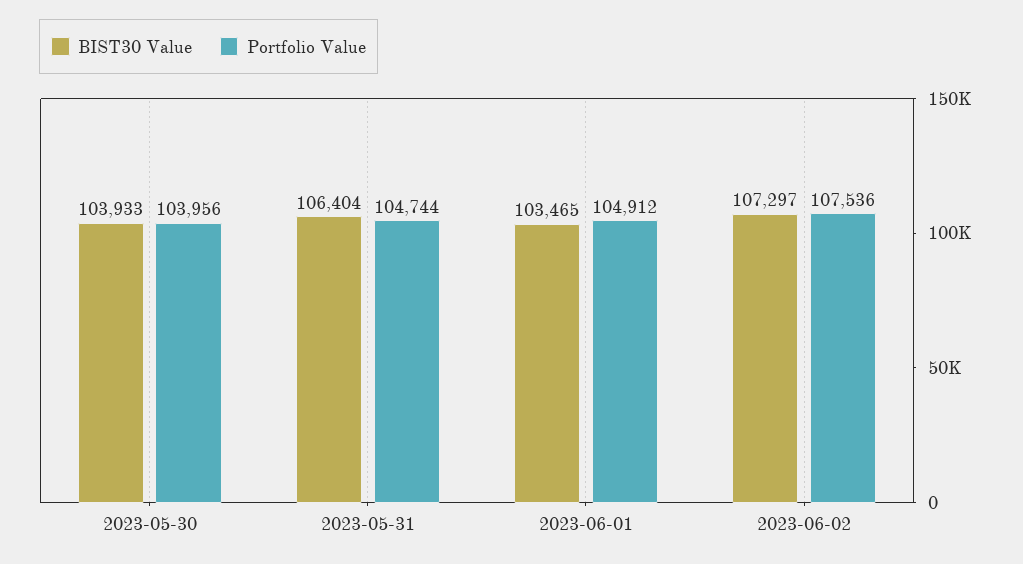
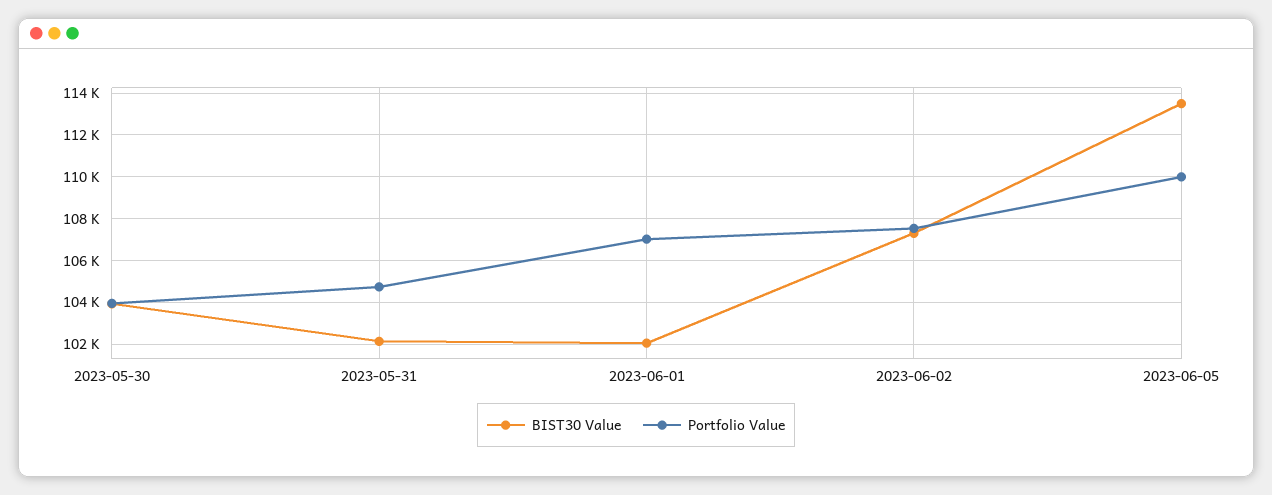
BIST30 Value, 2023-05-31: 106404 -> 102000
BIST30 Value, 2023-06-01: 103465 -> 102000
Portfolio Value, 2023-06-01: 104912 -> 107000
BIST30 Value, 2023-06-05: none -> 113500
Portfolio Value, 2023-06-05: none -> 110000

